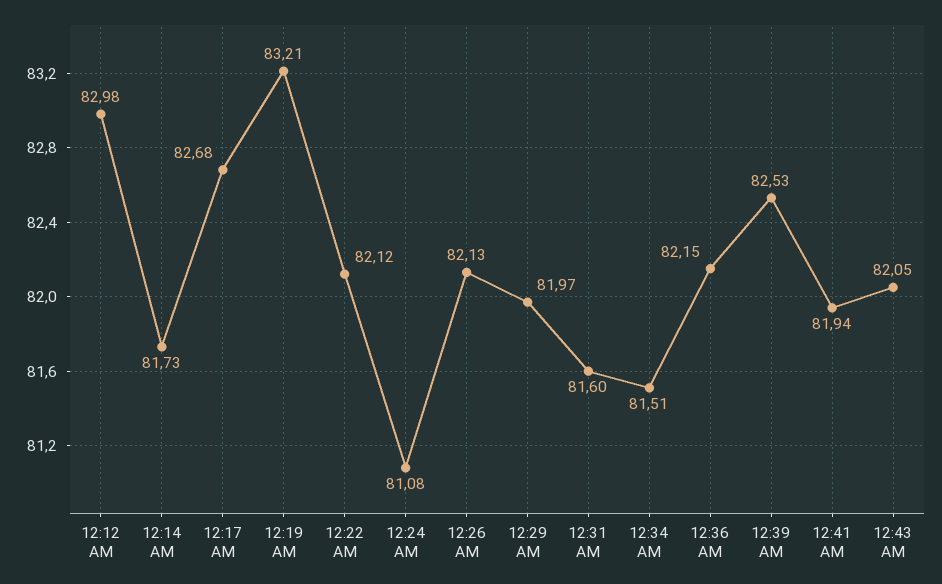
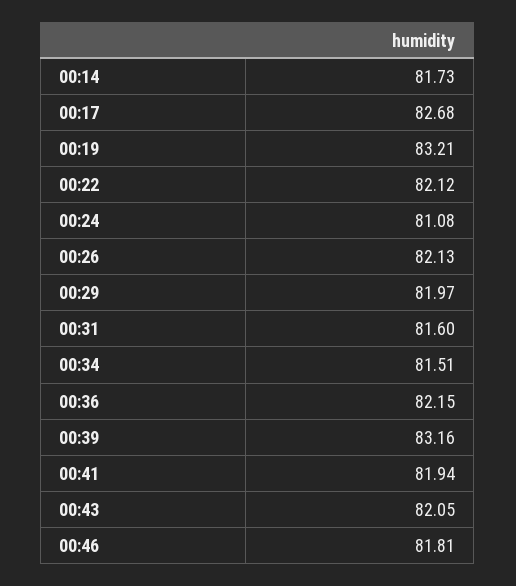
12:12 AM: 82.98 -> none
12:39 AM: 82.53 -> 83.16
00:46: none -> 81.81

